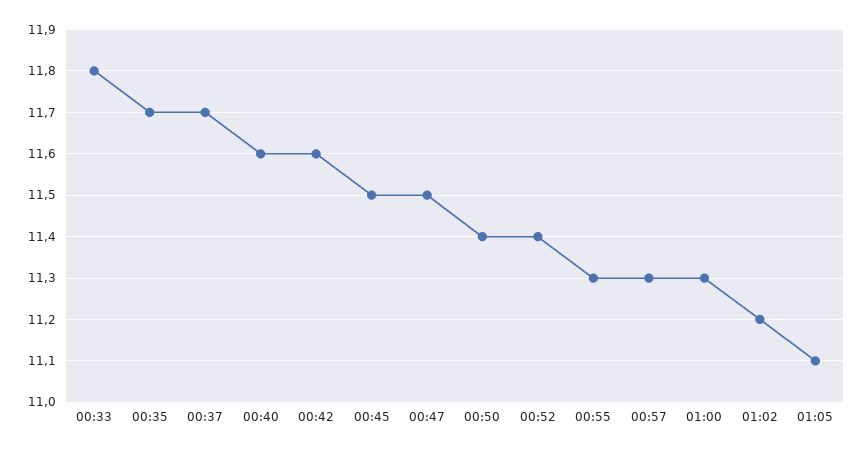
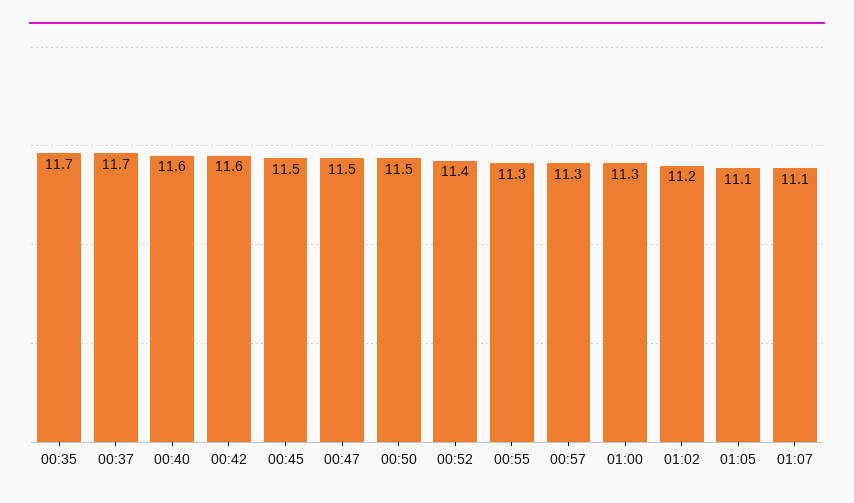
00:33: 11.8 -> none
00:50: 11.4 -> 11.5
01:07: none -> 11.1

